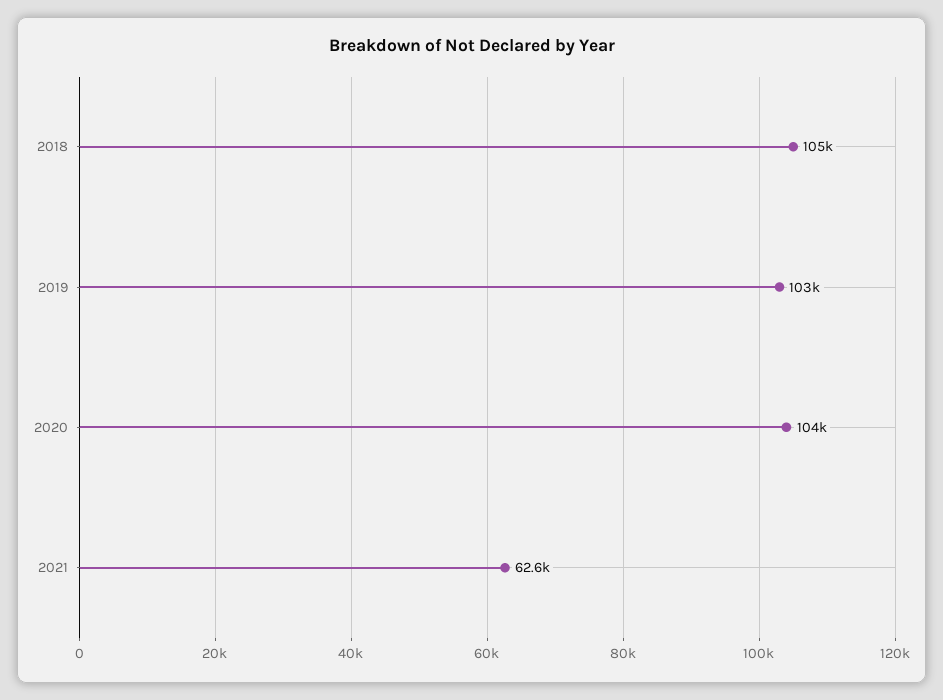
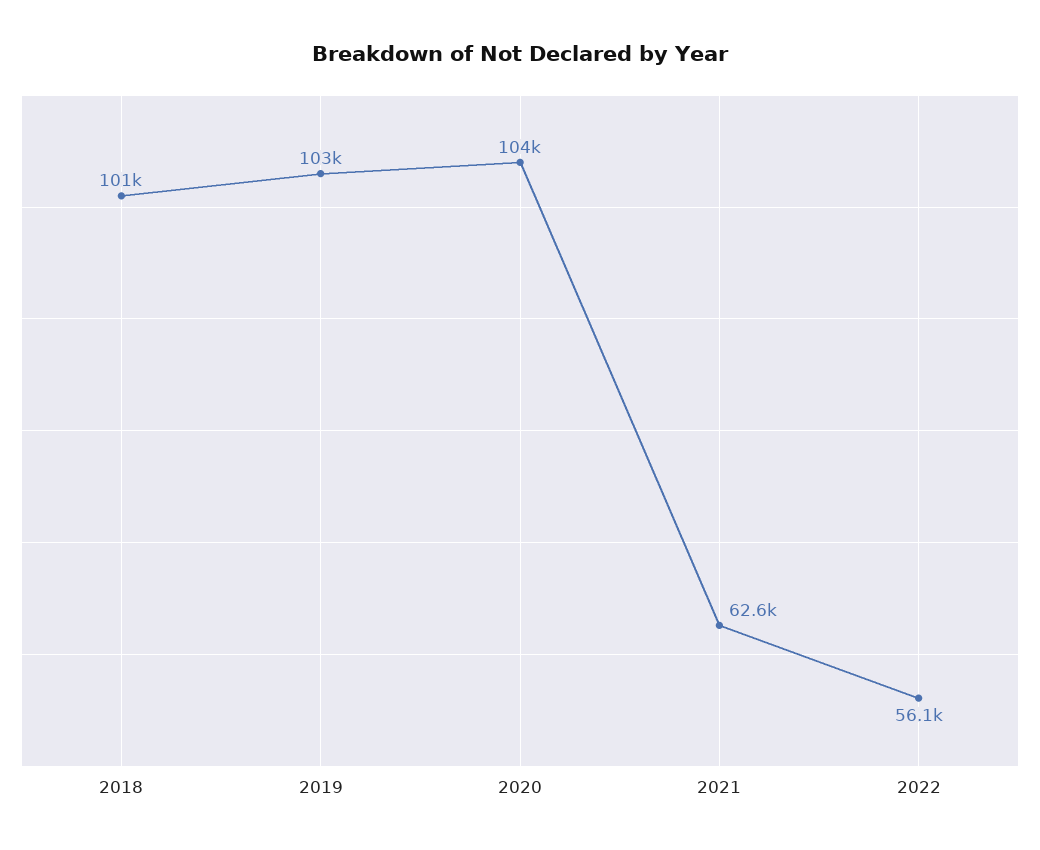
2018: 105000 -> 101000
2022: none -> 56100

